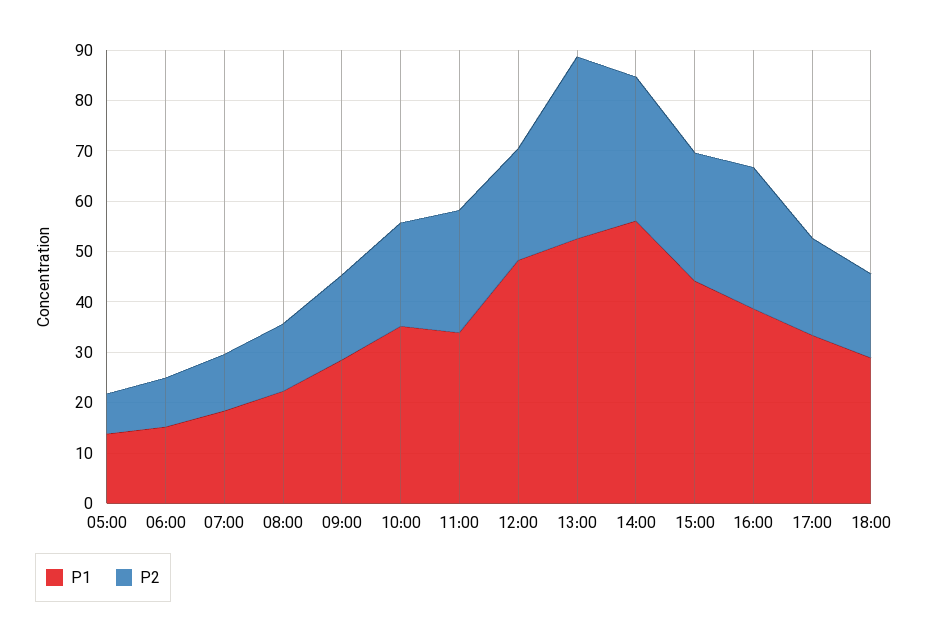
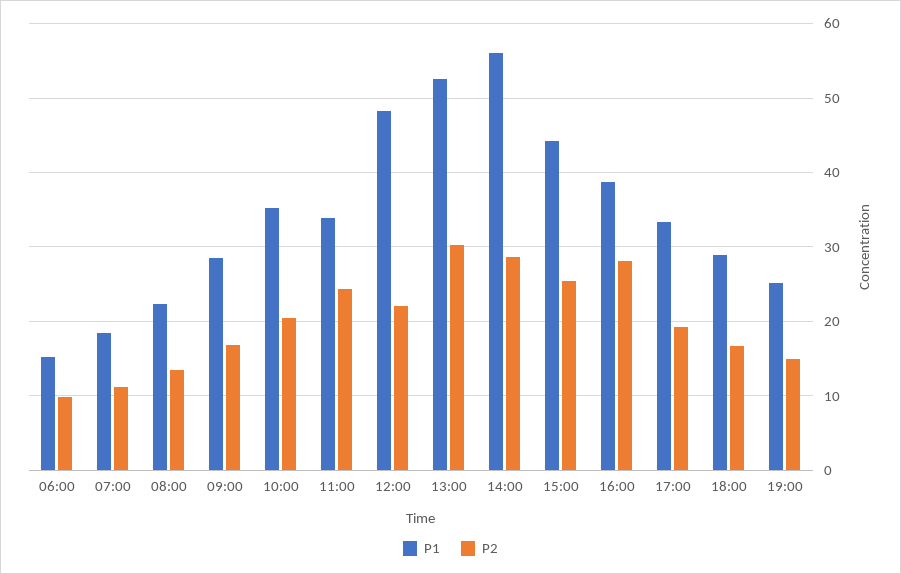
P1, 05:00: 14 -> none
P2, 05:00: 8 -> none
P2, 13:00: 36 -> 30
P1, 19:00: none -> 25
P2, 19:00: none -> 15

